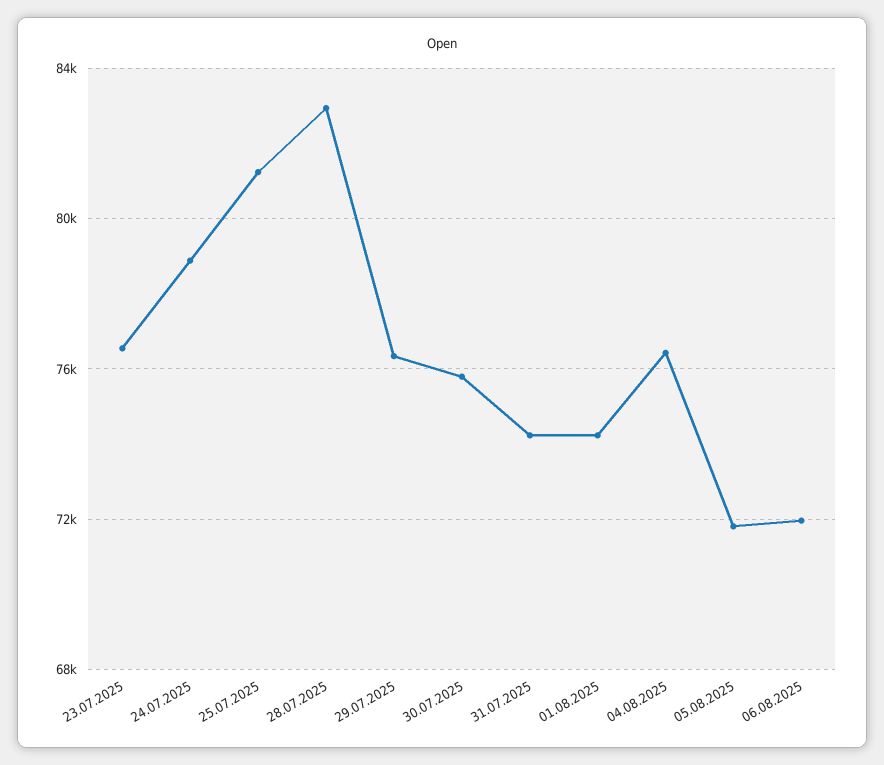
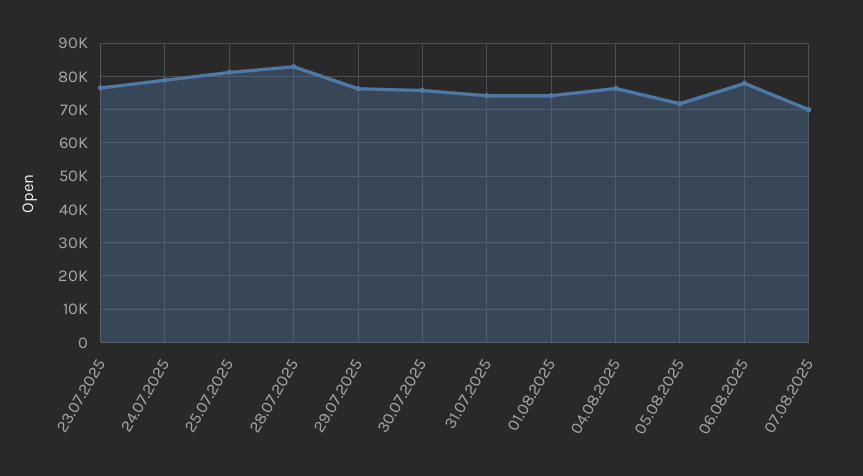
06.08.2025: 72000 -> 78000
07.08.2025: none -> 70000

